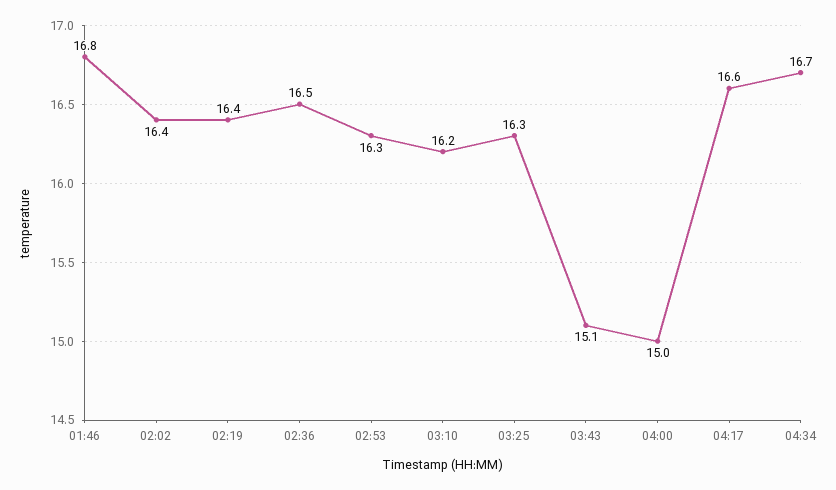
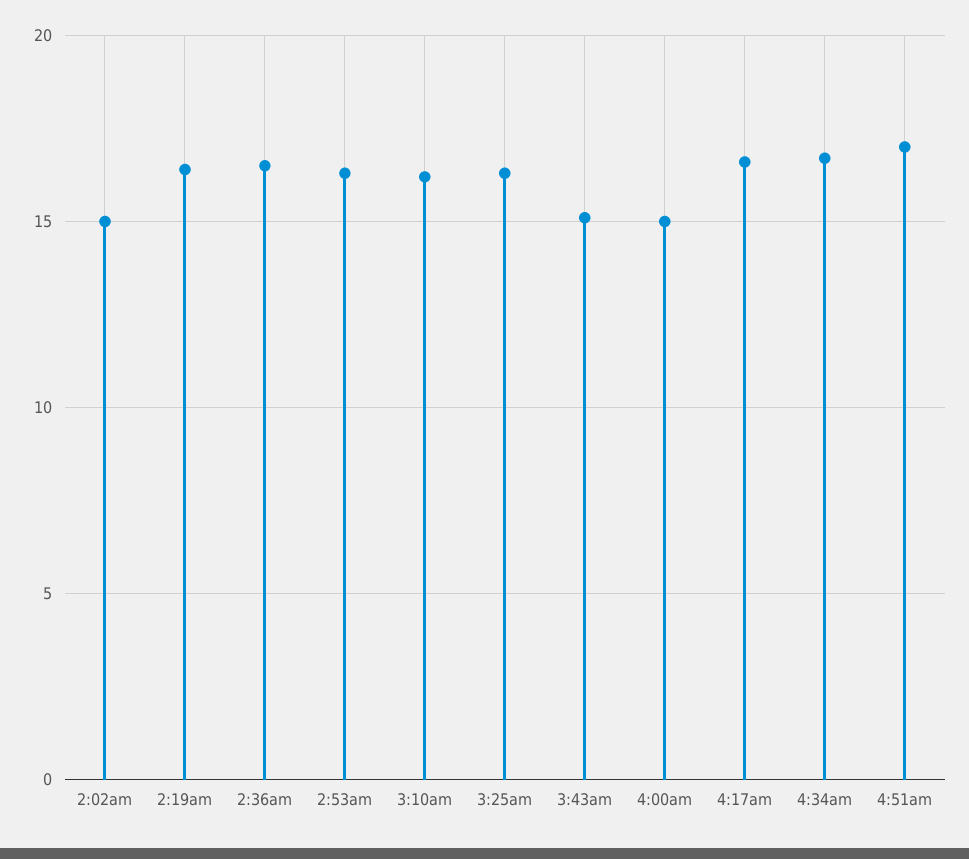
01:46: 16.8 -> none
02:02: 16.4 -> 15
4:51am: none -> 17

